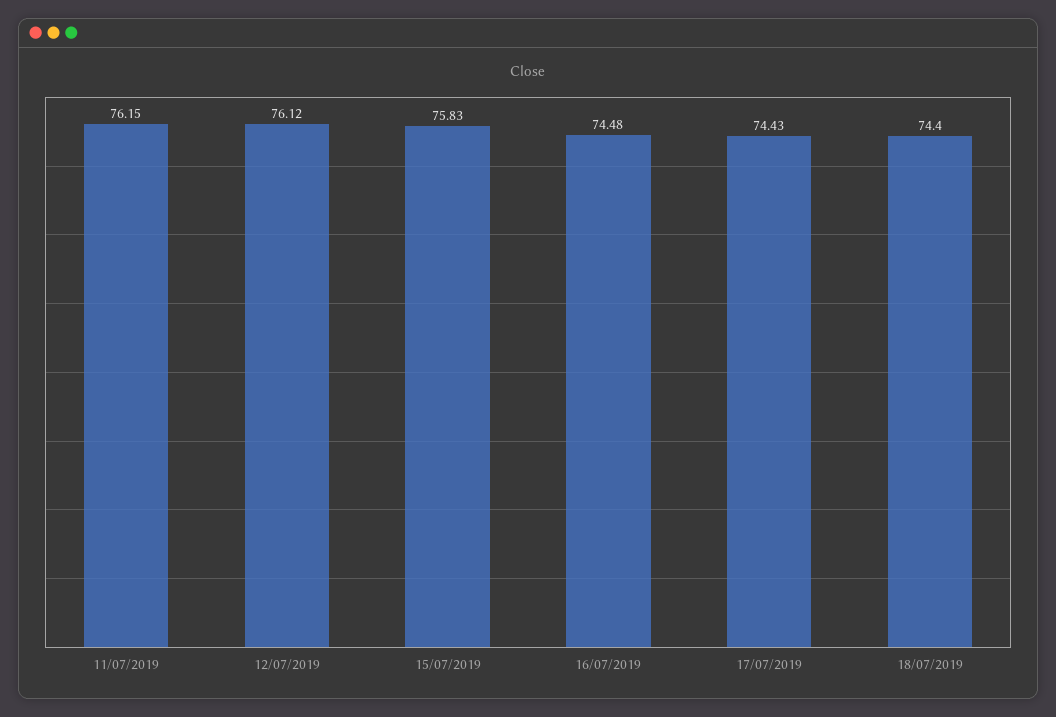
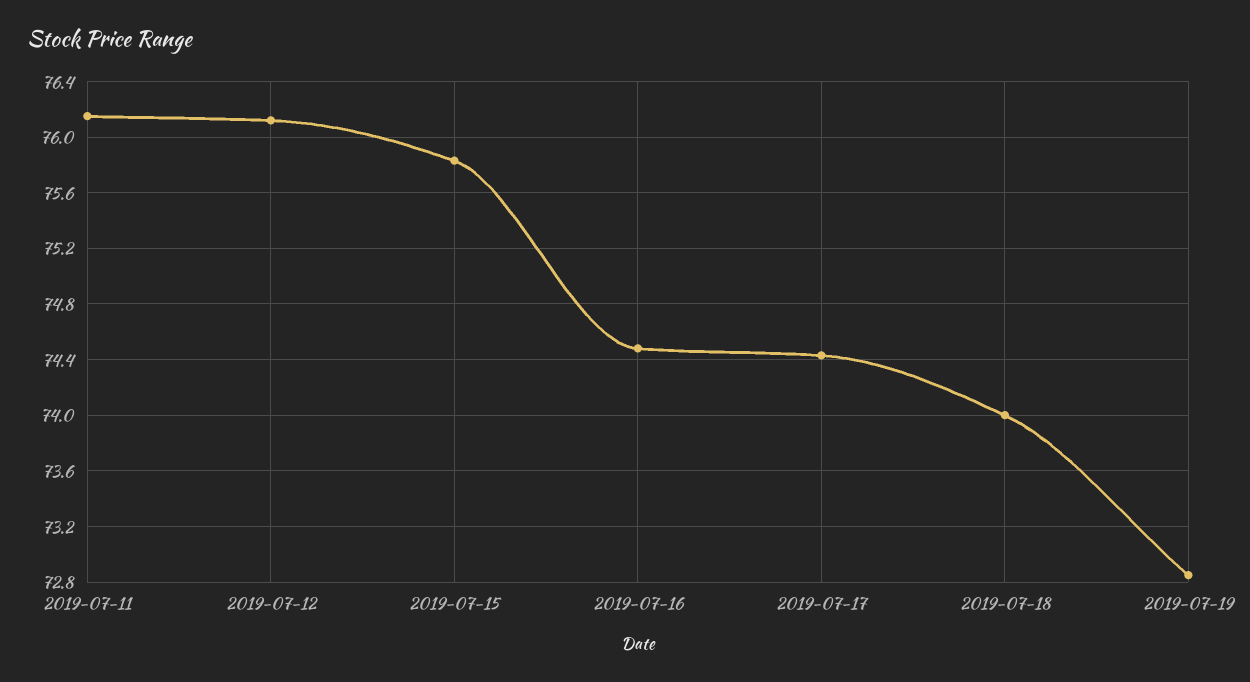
18/07/2019: 74.4 -> 74
2019-07-19: none -> 72.85

